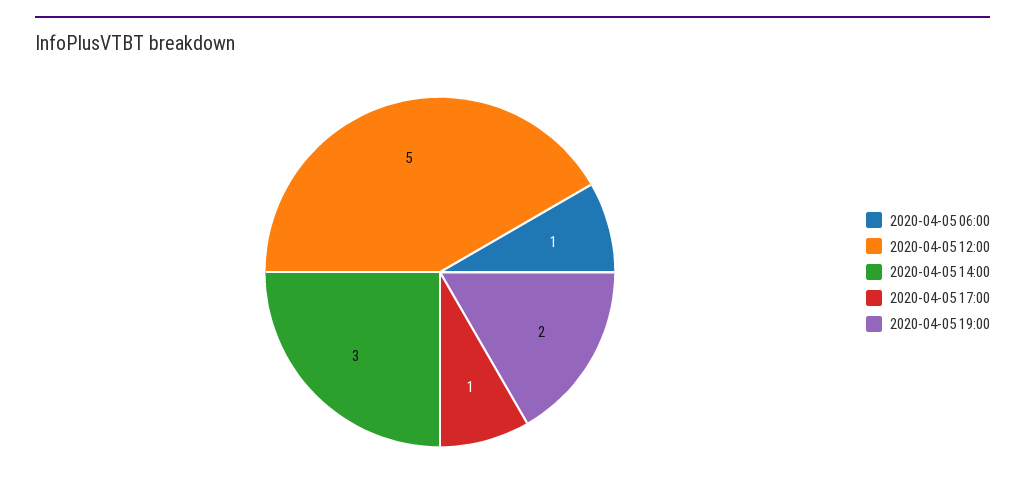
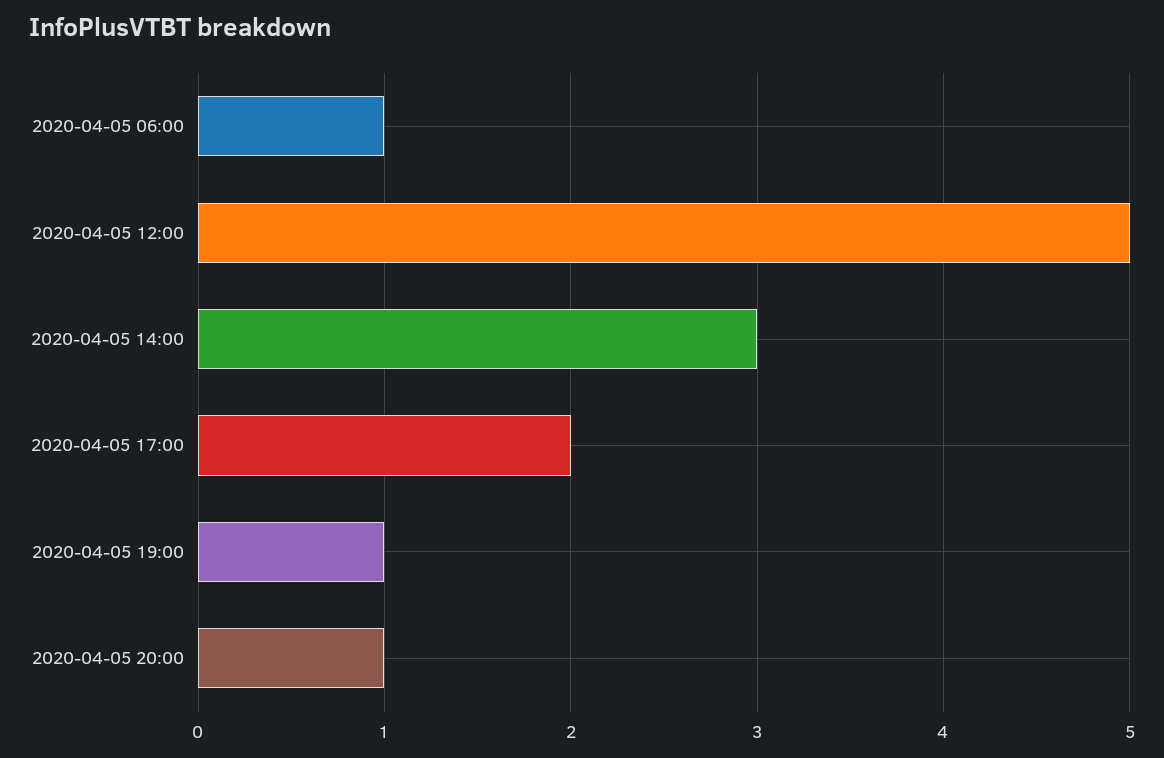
2020-04-05 17:00: 1 -> 2
2020-04-05 19:00: 2 -> 1
2020-04-05 20:00: none -> 1

